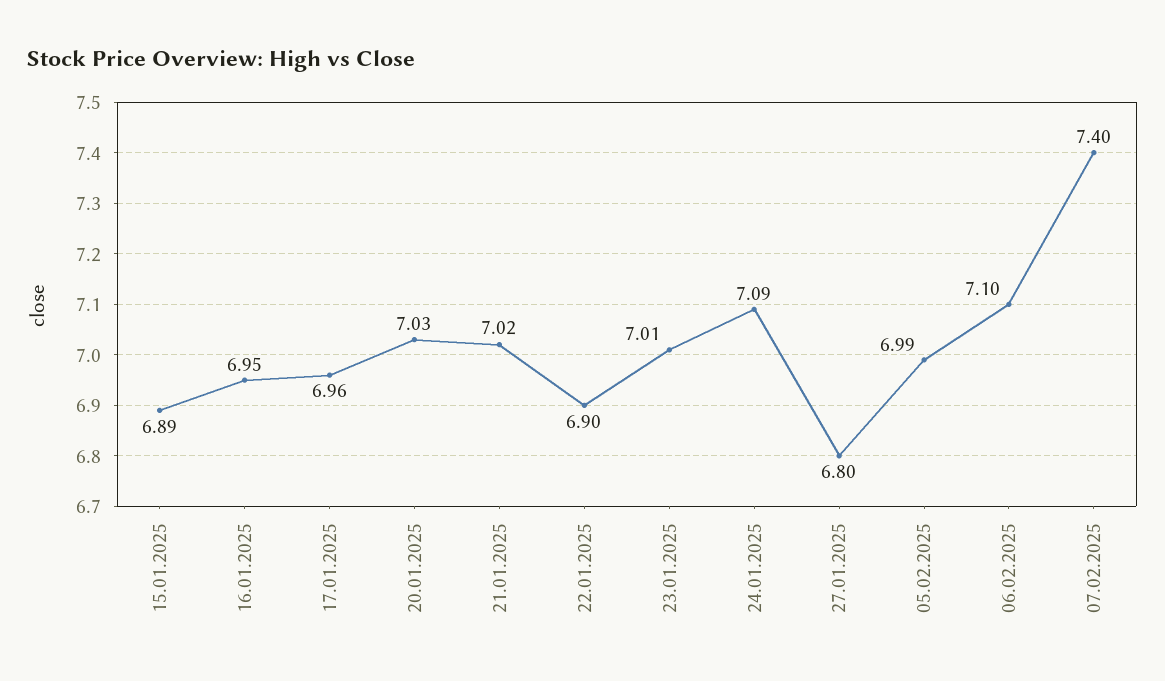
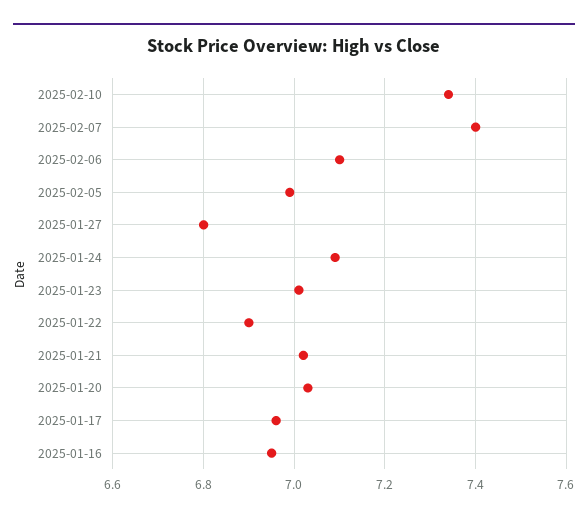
15.01.2025: 6.89 -> none
2025-02-10: none -> 7.35

